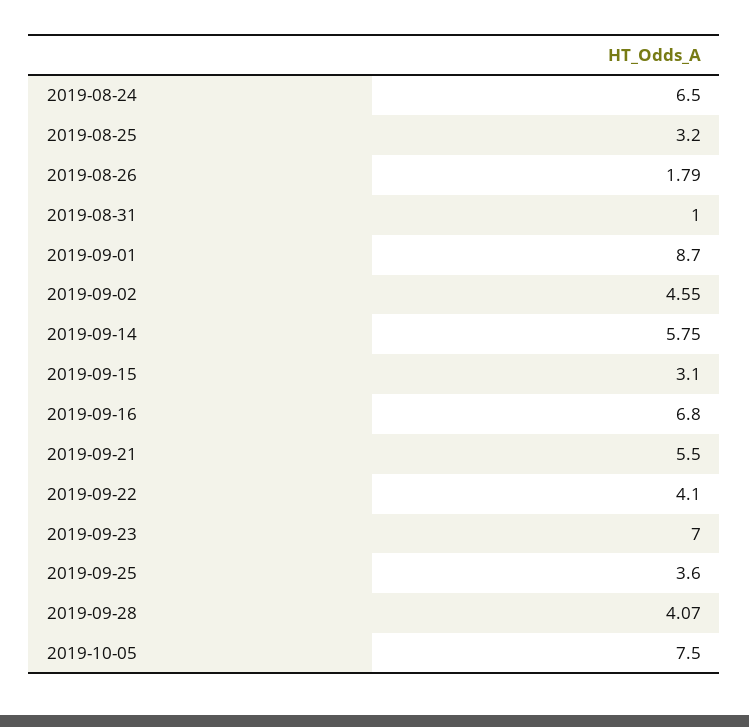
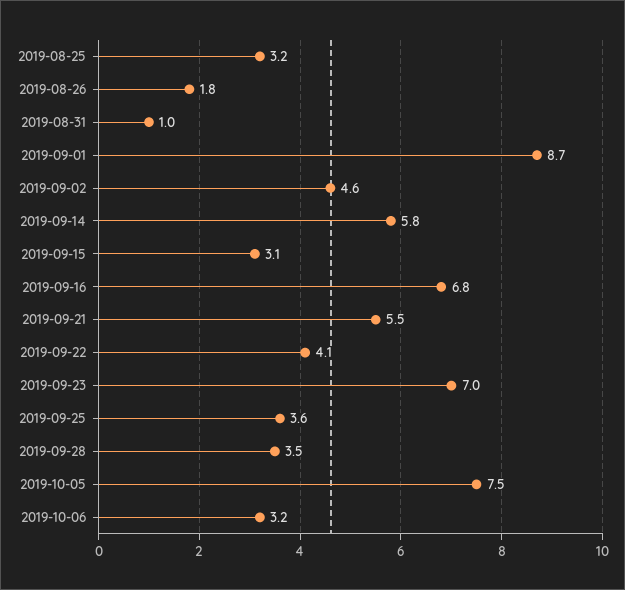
2019-08-24: 6.5 -> none
2019-09-28: 4.07 -> 3.5
2019-10-06: none -> 3.2

